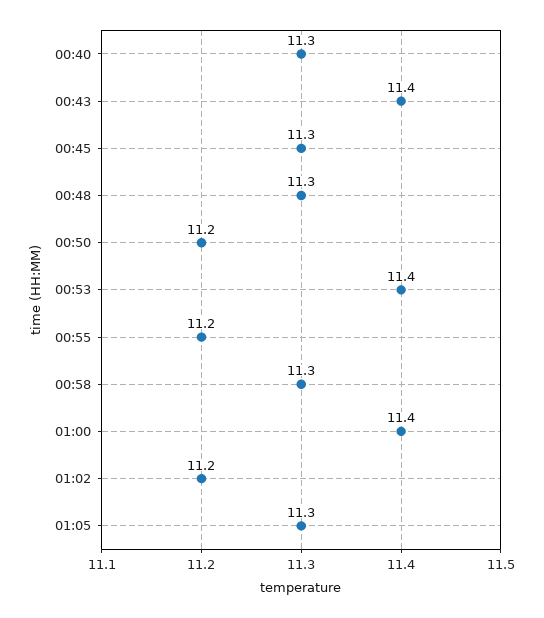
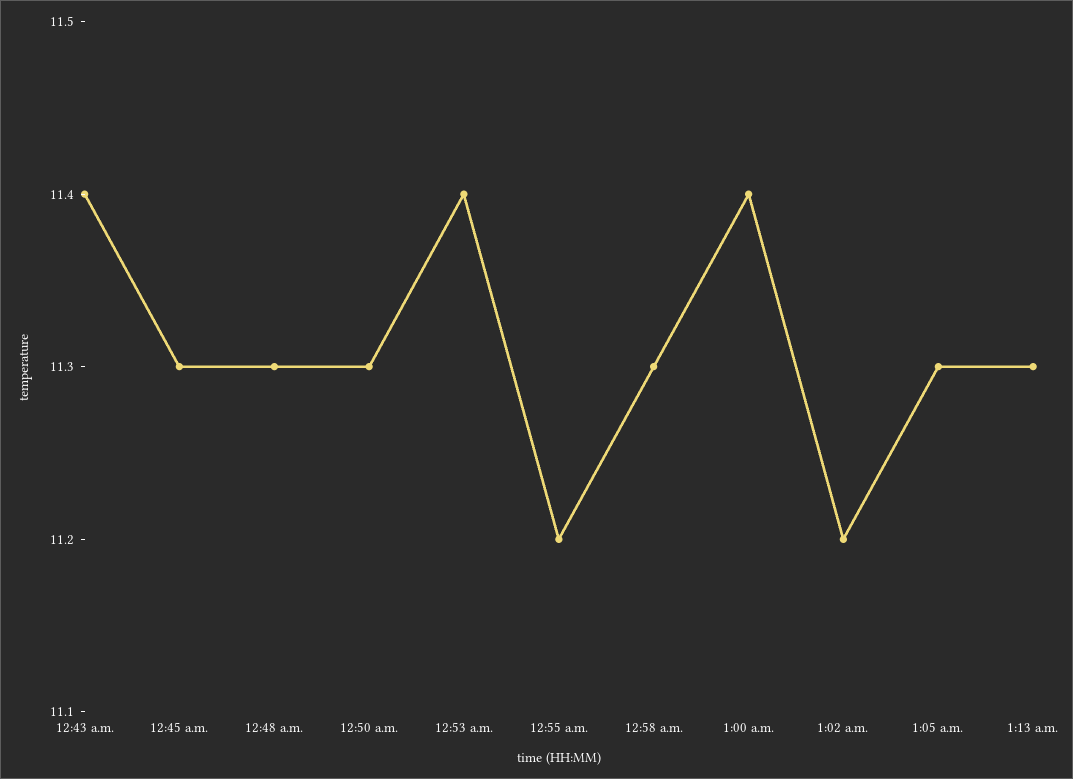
00:40: 11.3 -> none
00:50: 11.2 -> 11.3
1:13 a.m.: none -> 11.3

